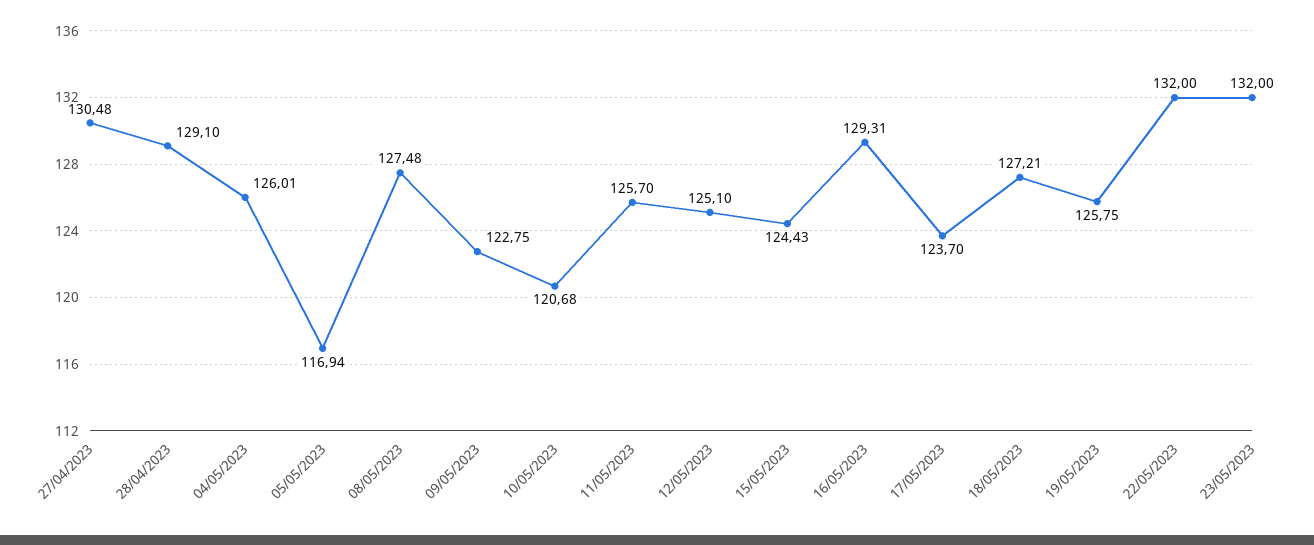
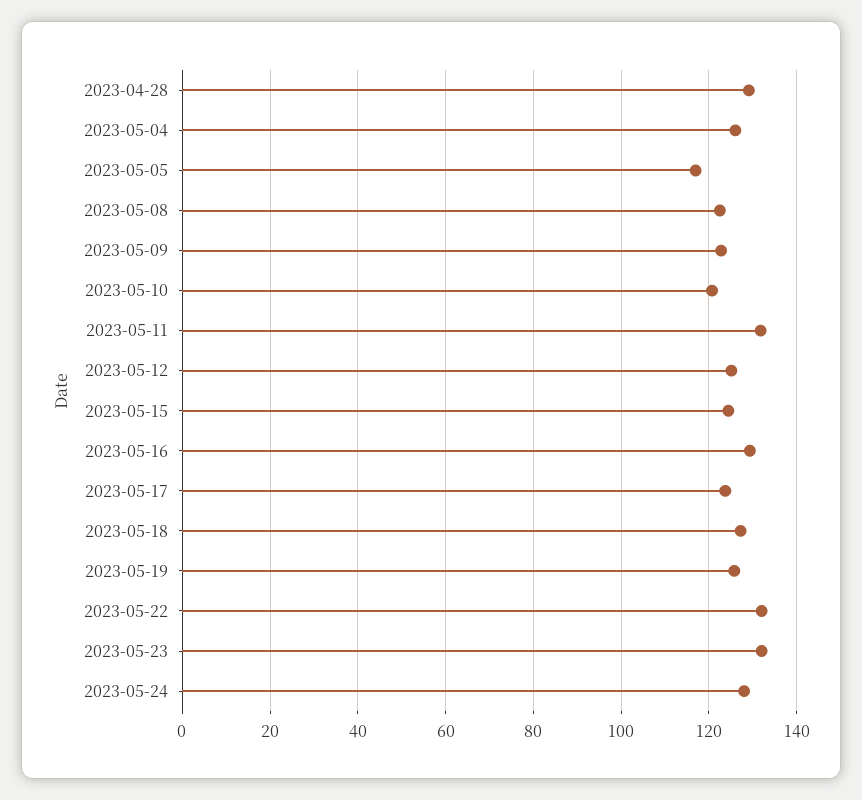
27/04/2023: 130.48 -> none
08/05/2023: 127.48 -> 122
11/05/2023: 125.7 -> 132
2023-05-24: none -> 128

